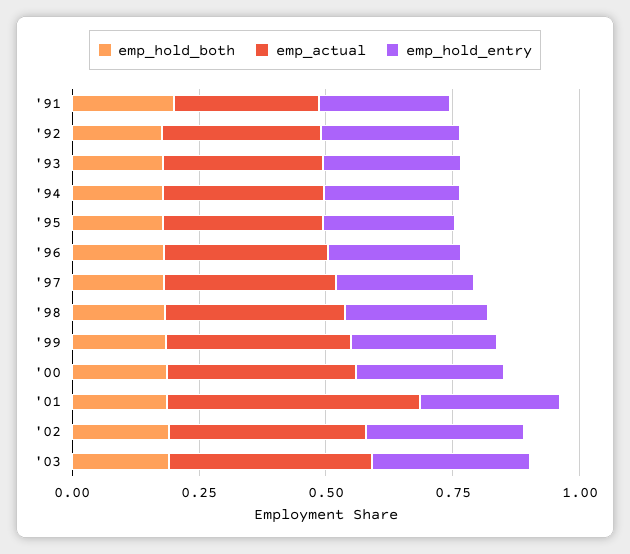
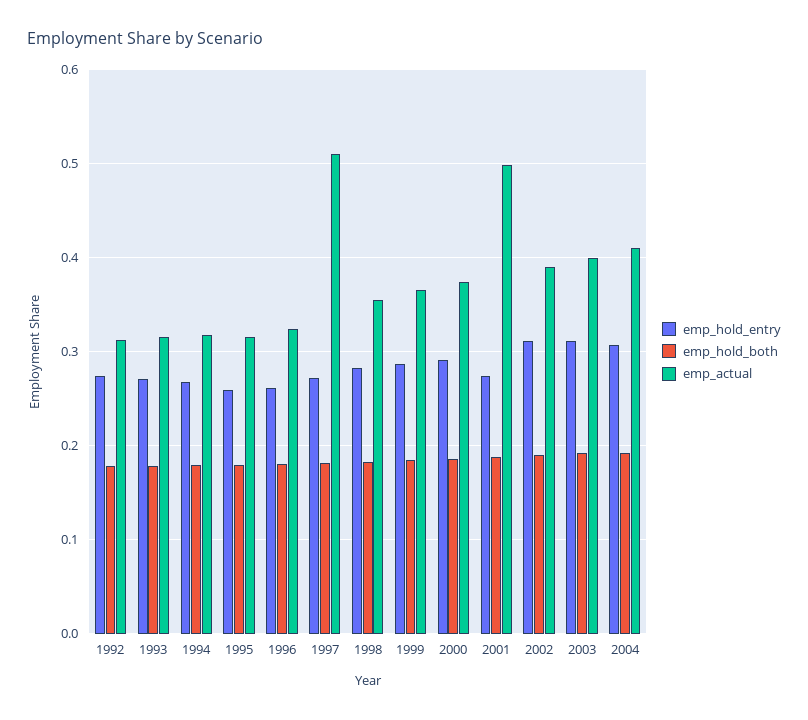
emp_hold_both, '91: 0.2 -> none
emp_actual, '91: 0.3 -> none
emp_hold_entry, '91: 0.25 -> none
emp_actual, '97: 0.35 -> 0.51
emp_hold_entry, 2004: none -> 0.31
emp_hold_both, 2004: none -> 0.19
emp_actual, 2004: none -> 0.41

